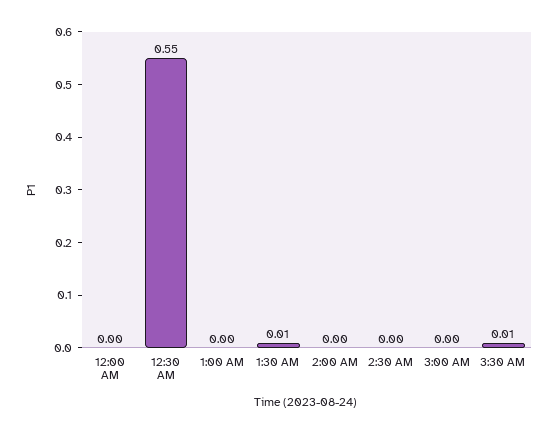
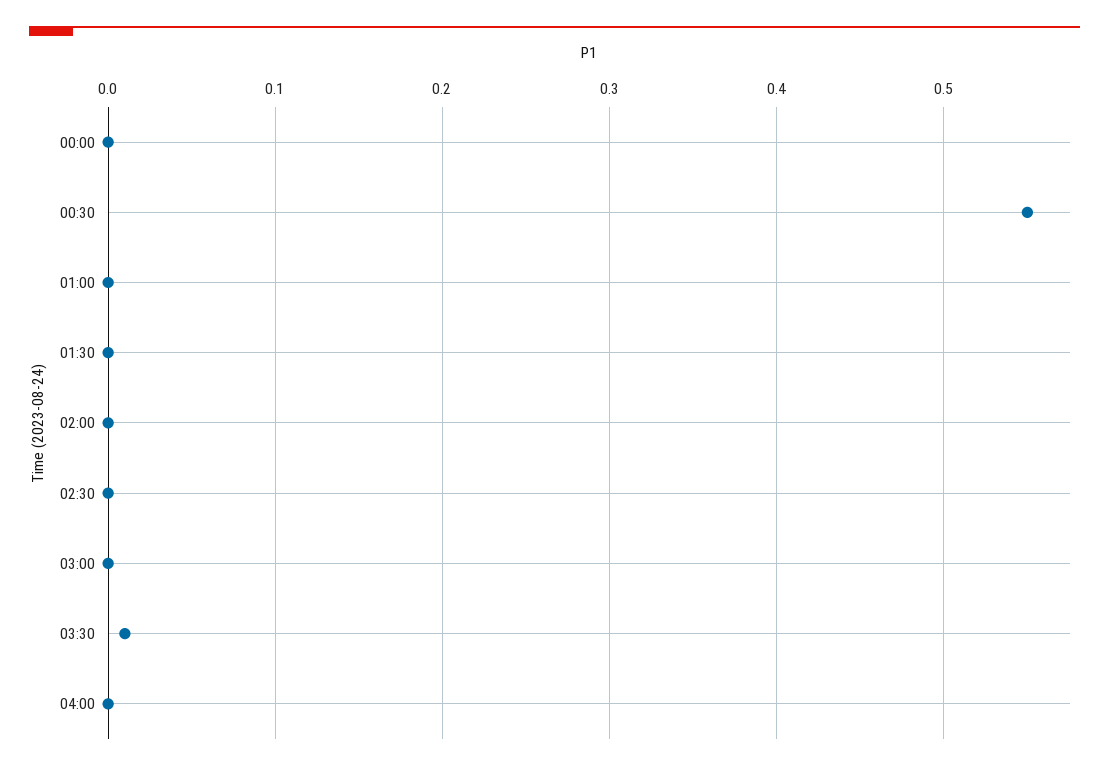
1:30 AM: 0.01 -> 0
04:00: none -> 0

